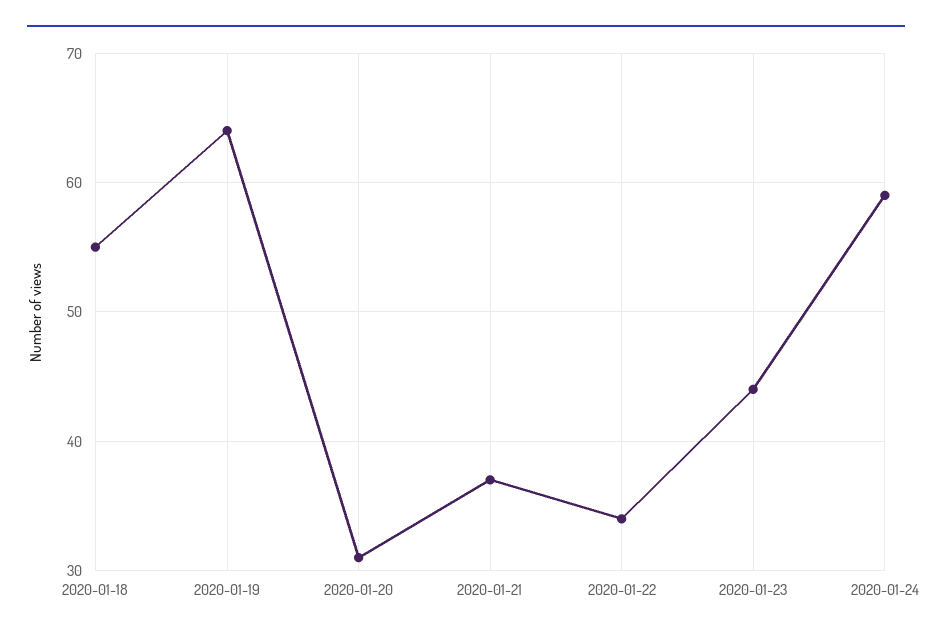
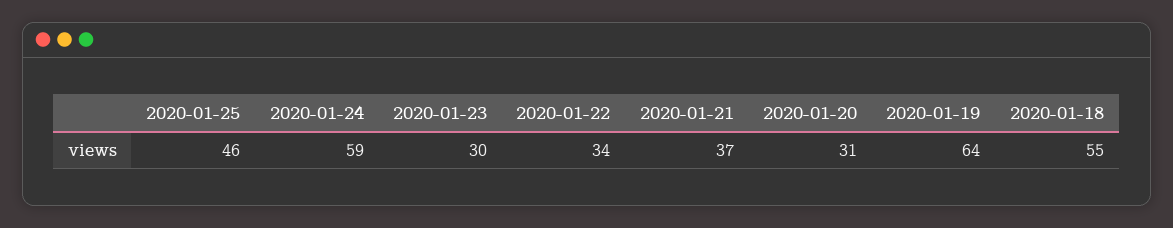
2020-01-23: 44 -> 30
2020-01-25: none -> 46

